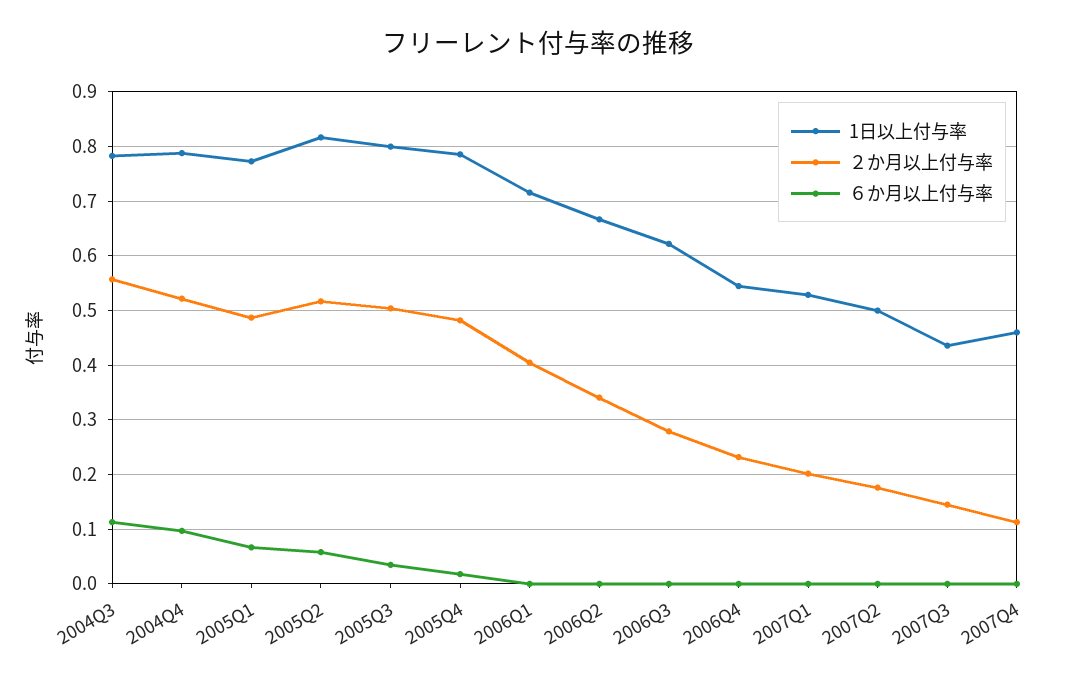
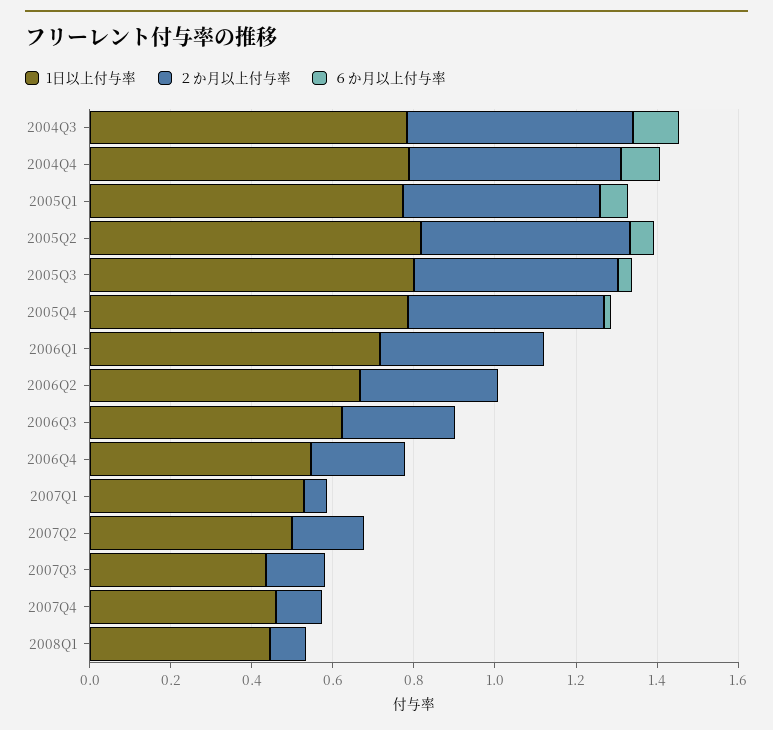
２か月以上付与率, 2007Q1: 0.2 -> 0.05
1日以上付与率, 2008Q1: none -> 0.45
２か月以上付与率, 2008Q1: none -> 0.1
６か月以上付与率, 2008Q1: none -> 0

